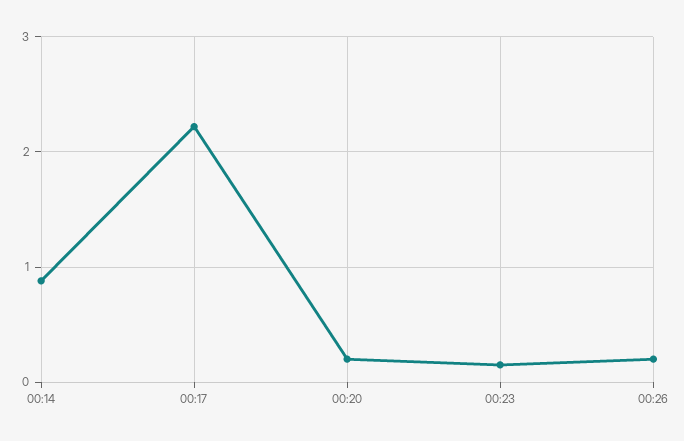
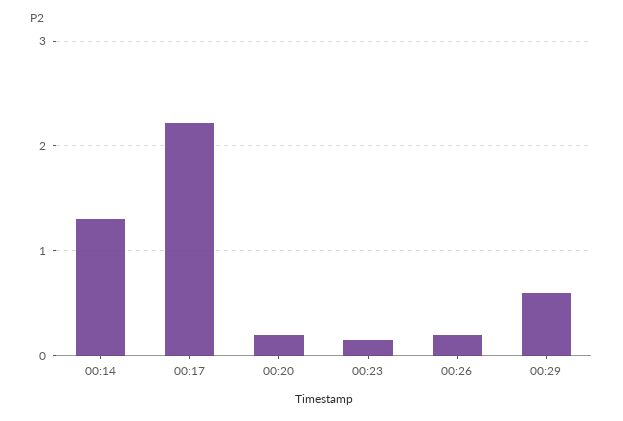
00:14: 0.9 -> 1.3
00:29: none -> 0.6

